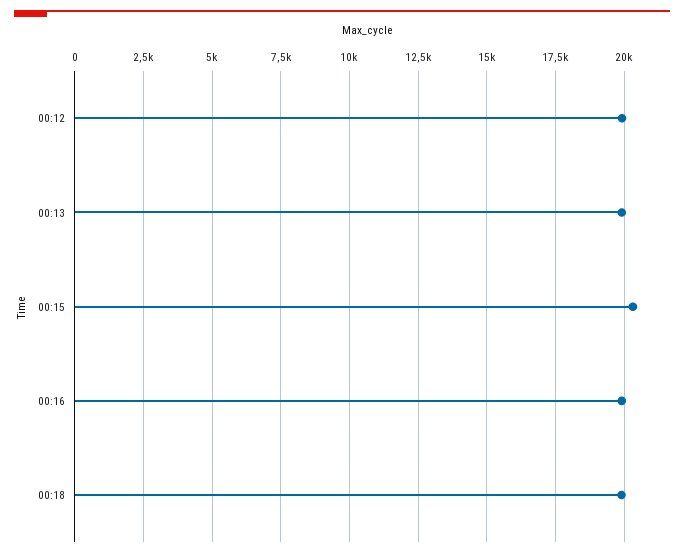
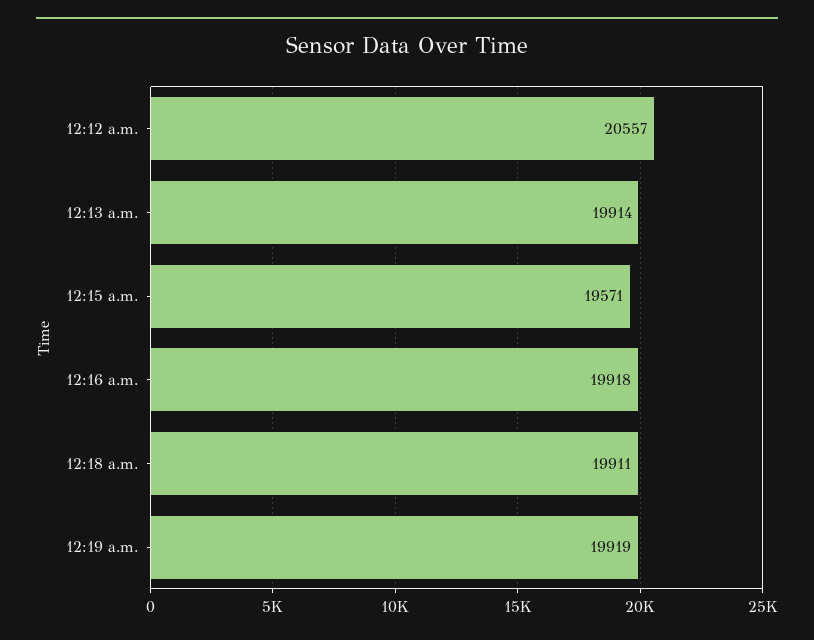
00:12: 20000 -> 20557
00:15: 20250 -> 19571
12:19 a.m.: none -> 19919

